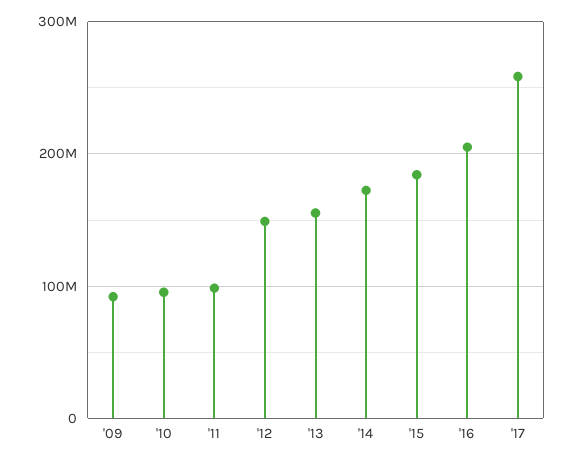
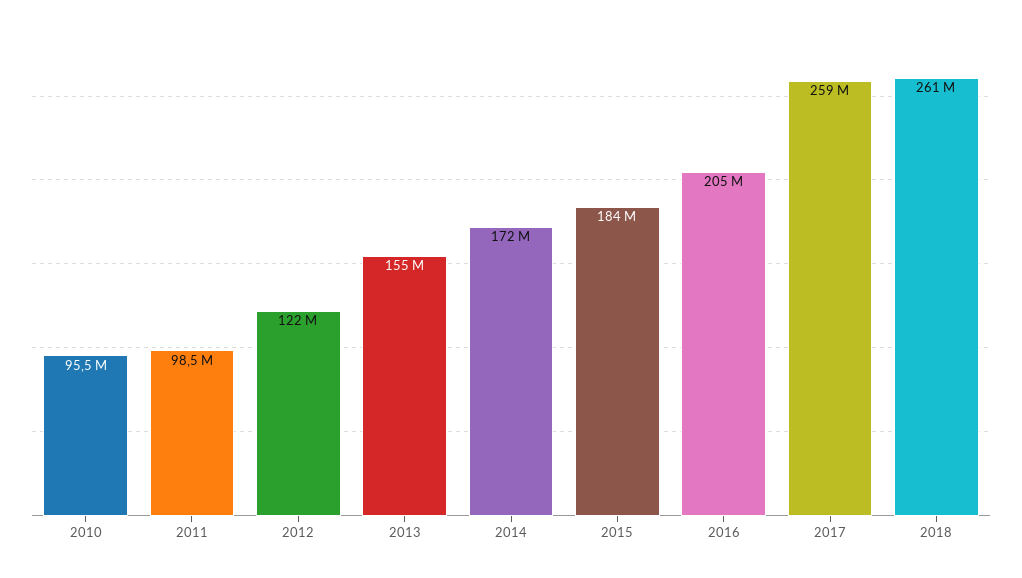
'09: 90000000 -> none
'12: 150000000 -> 122000000
2018: none -> 261000000

